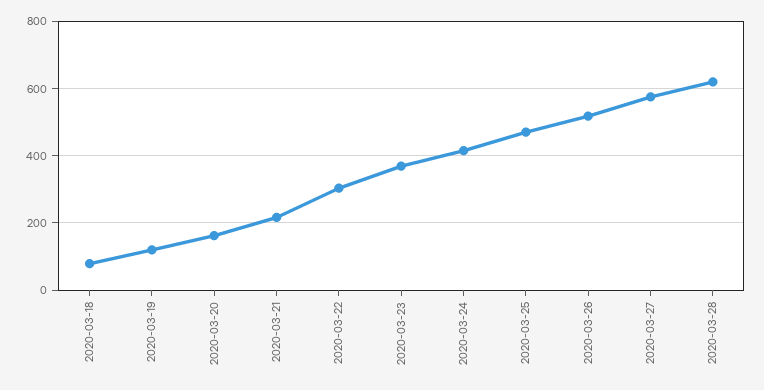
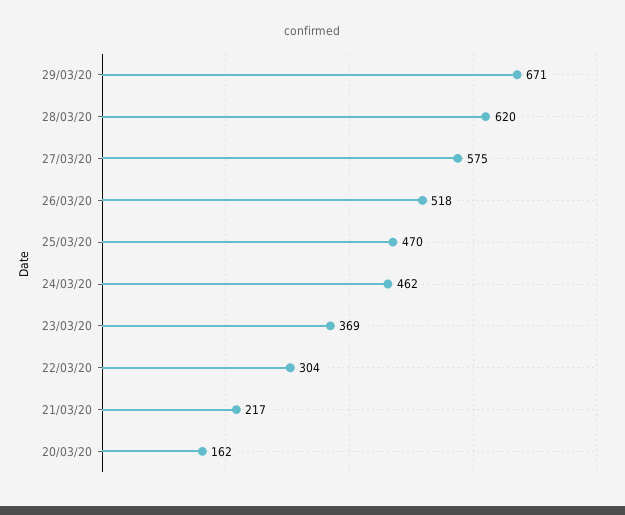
2020-03-18: 80 -> none
2020-03-19: 120 -> none
2020-03-24: 420 -> 462
29/03/20: none -> 671

